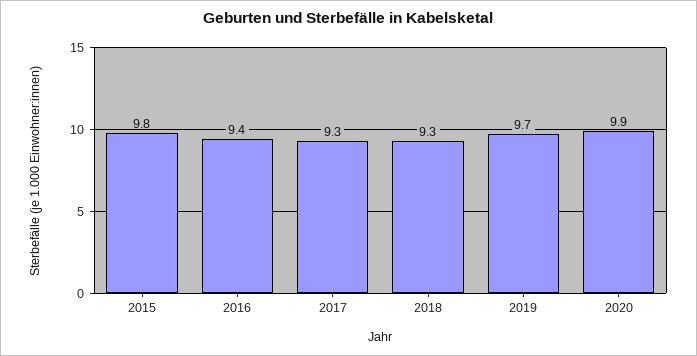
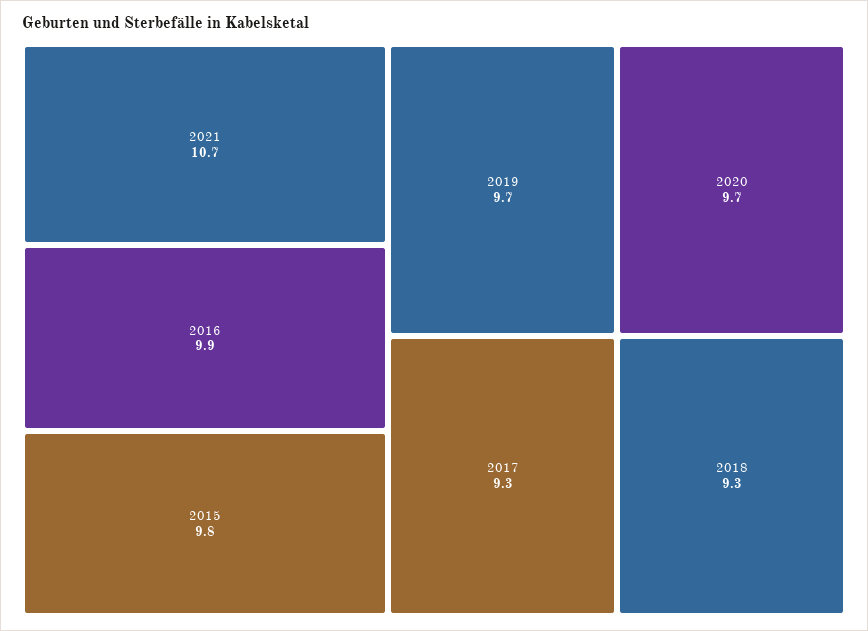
2016: 9.4 -> 9.9
2020: 9.9 -> 9.7
2021: none -> 10.7

